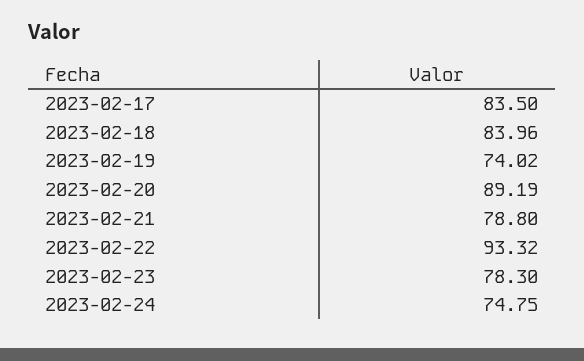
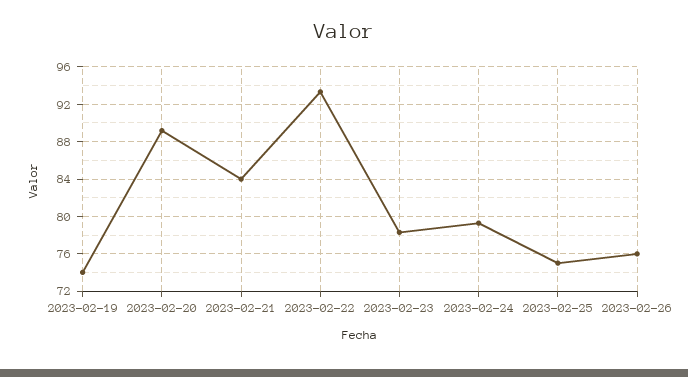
2023-02-17: 83.5 -> none
2023-02-18: 83.96 -> none
2023-02-21: 78.8 -> 84
2023-02-24: 74.75 -> 79
2023-02-25: none -> 75
2023-02-26: none -> 76

